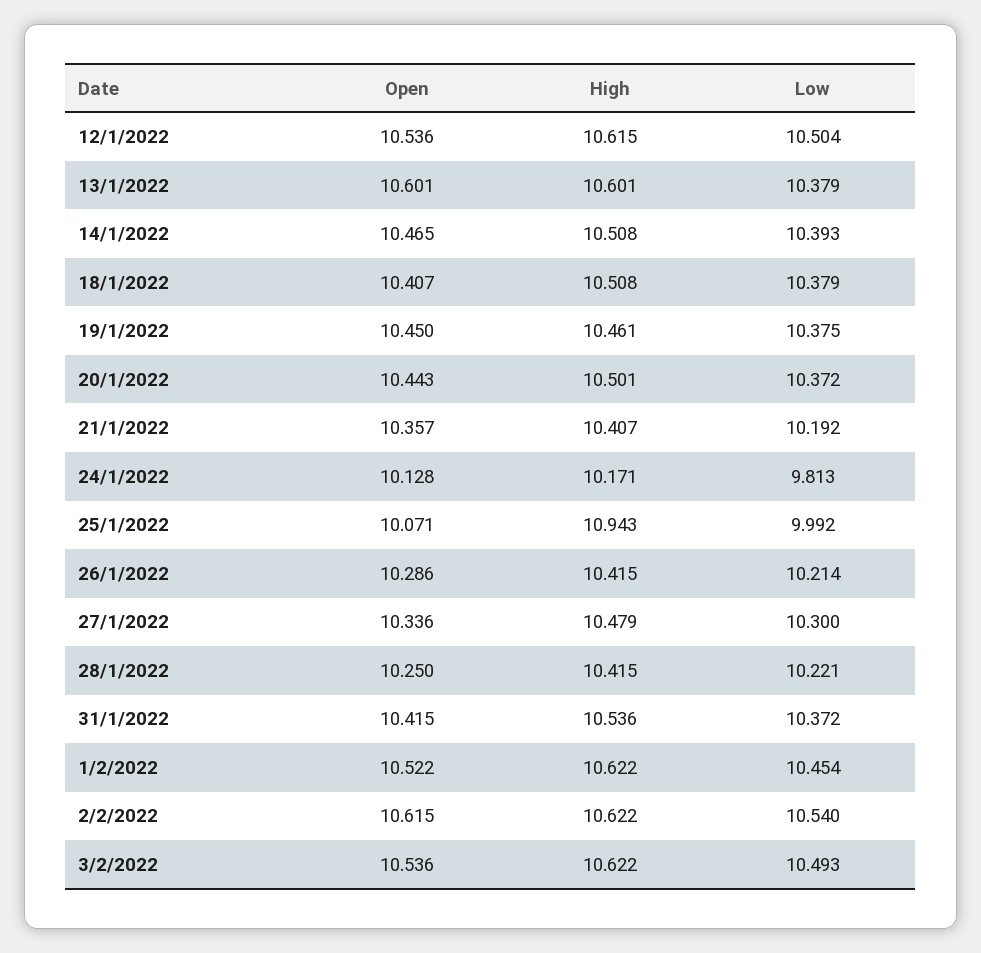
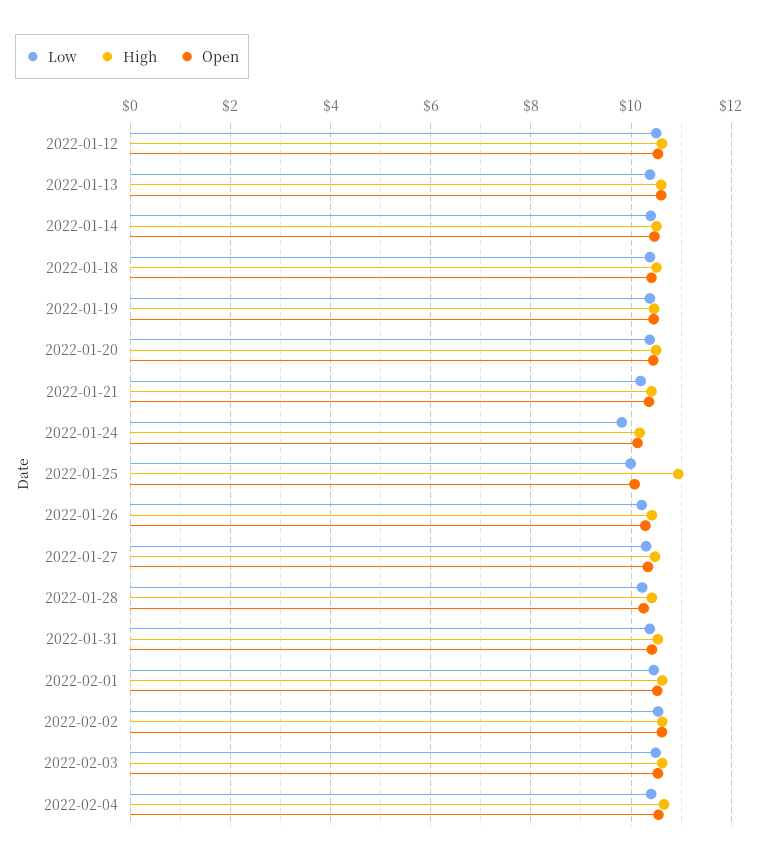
Low, 2022-02-04: none -> 10.4
High, 2022-02-04: none -> 10.6
Open, 2022-02-04: none -> 10.6

